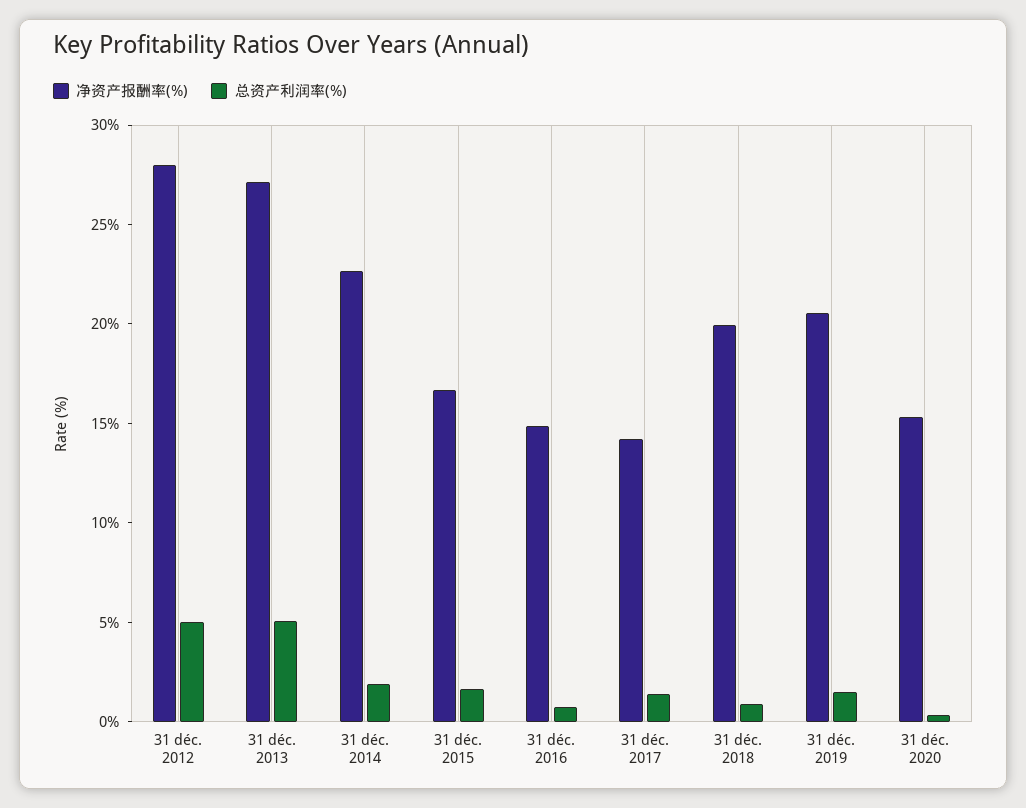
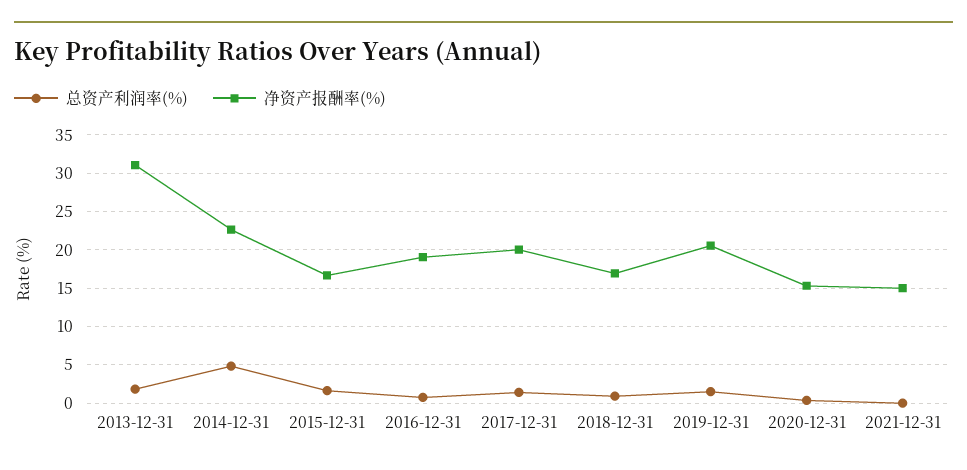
净资产报酬率(%), 31 déc. 2012: 28 -> none
总资产利润率(%), 31 déc. 2012: 5 -> none
净资产报酬率(%), 31 déc. 2013: 27 -> 31
总资产利润率(%), 31 déc. 2013: 5 -> 2
总资产利润率(%), 31 déc. 2014: 2 -> 5
净资产报酬率(%), 31 déc. 2016: 15 -> 19
净资产报酬率(%), 31 déc. 2017: 14 -> 20
净资产报酬率(%), 31 déc. 2018: 20 -> 17
总资产利润率(%), 2021-12-31: none -> 0
净资产报酬率(%), 2021-12-31: none -> 15

